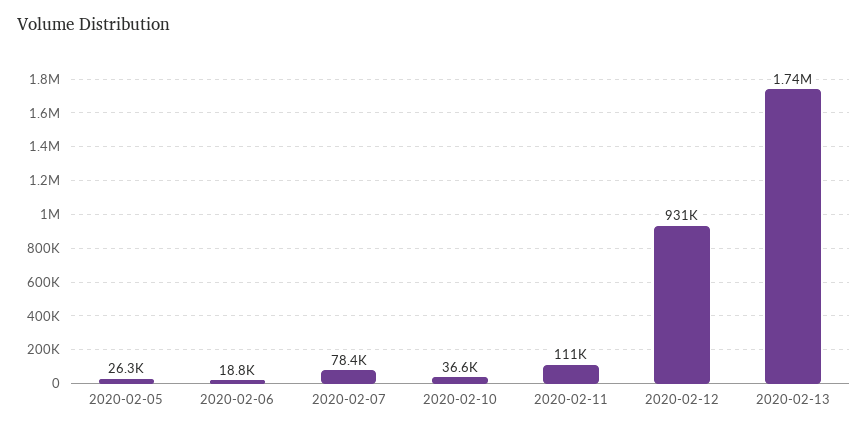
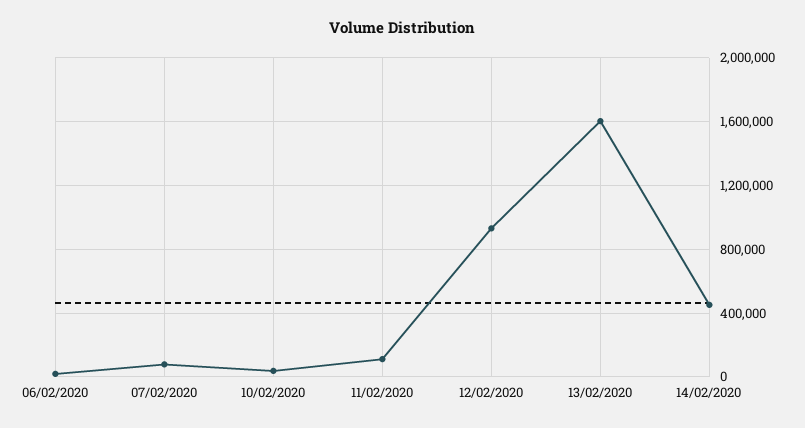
2020-02-05: 26300 -> none
2020-02-13: 1740000 -> 1600000
14/02/2020: none -> 450000

